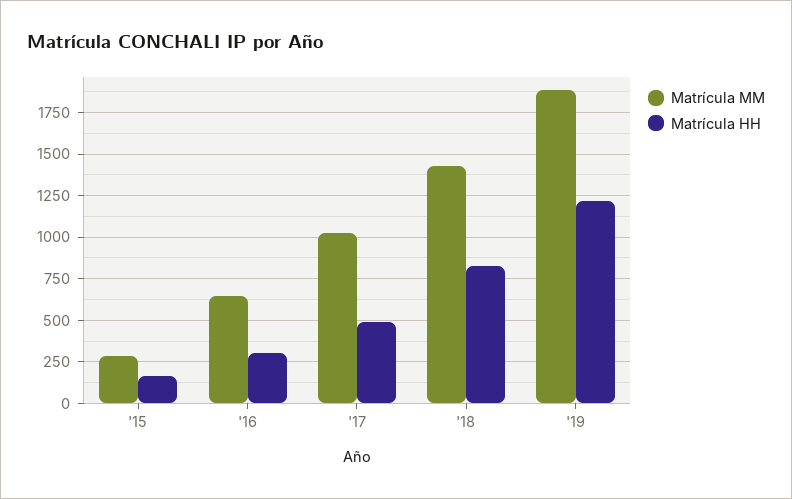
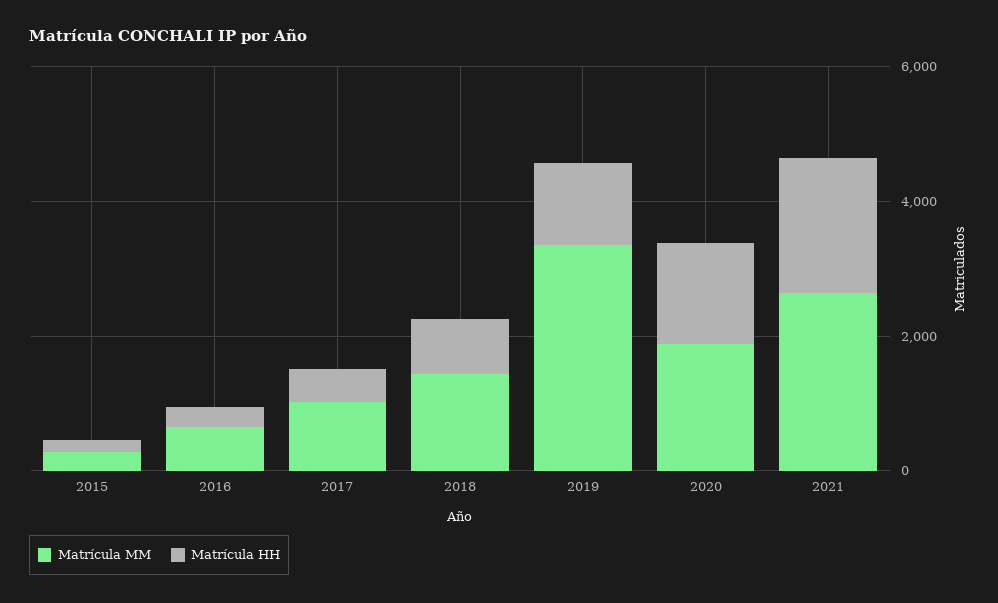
Matrícula MM, '19: 1900 -> 3500
Matrícula MM, 2020: none -> 2000
Matrícula HH, 2020: none -> 1500
Matrícula MM, 2021: none -> 2500
Matrícula HH, 2021: none -> 2000

